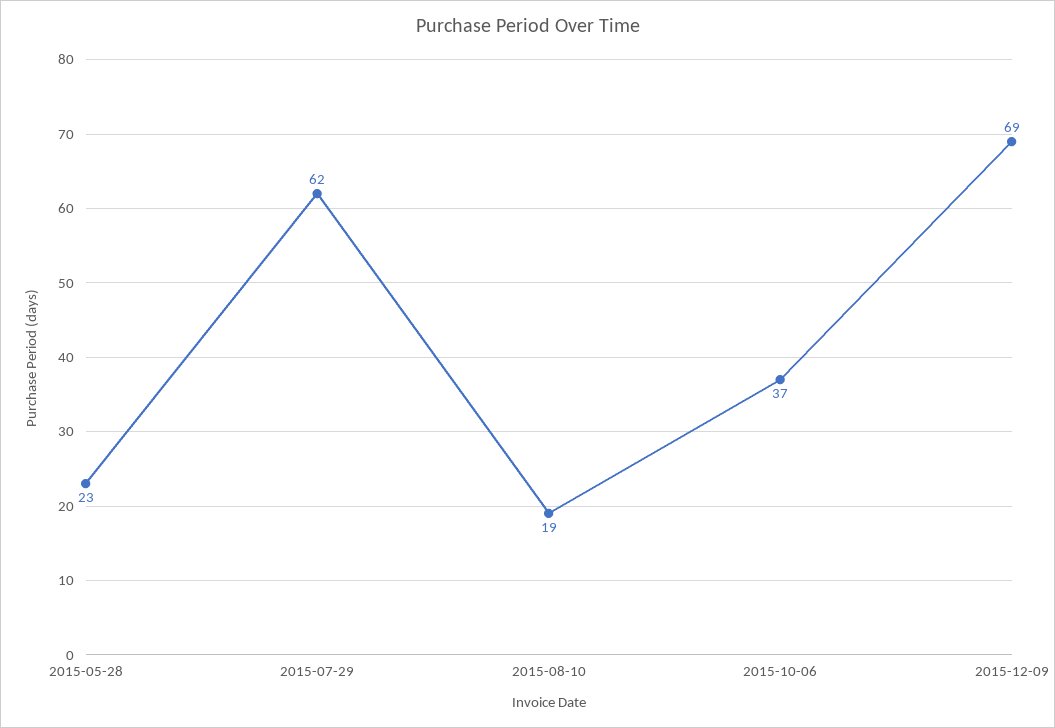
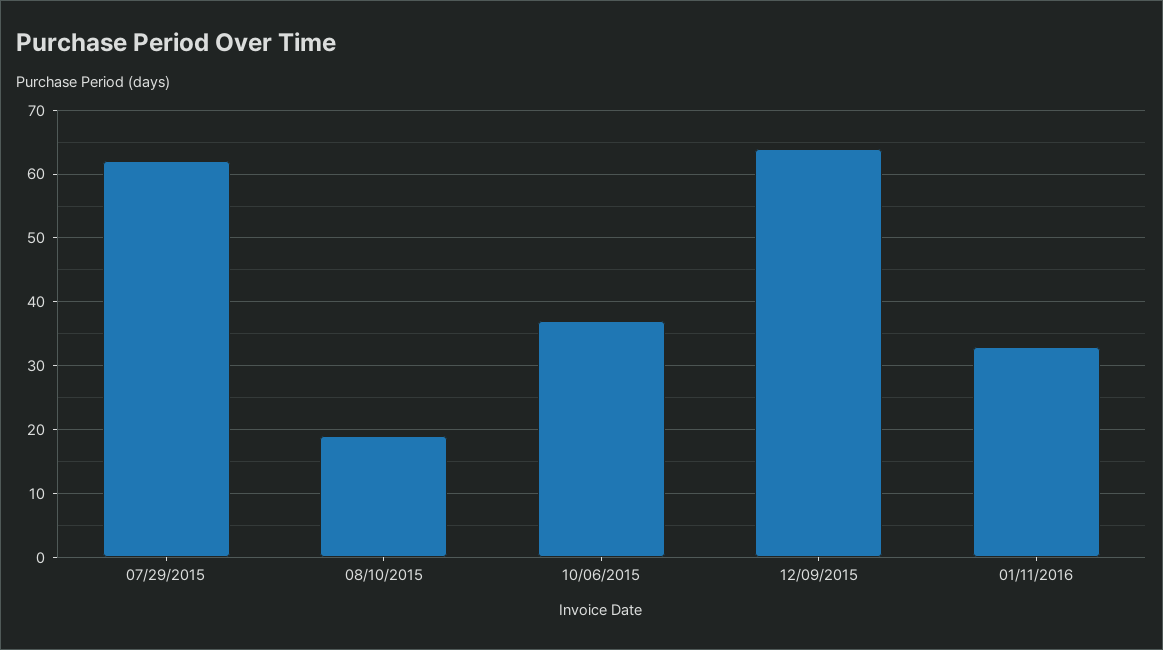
2015-05-28: 23 -> none
2015-12-09: 69 -> 64
01/11/2016: none -> 33

